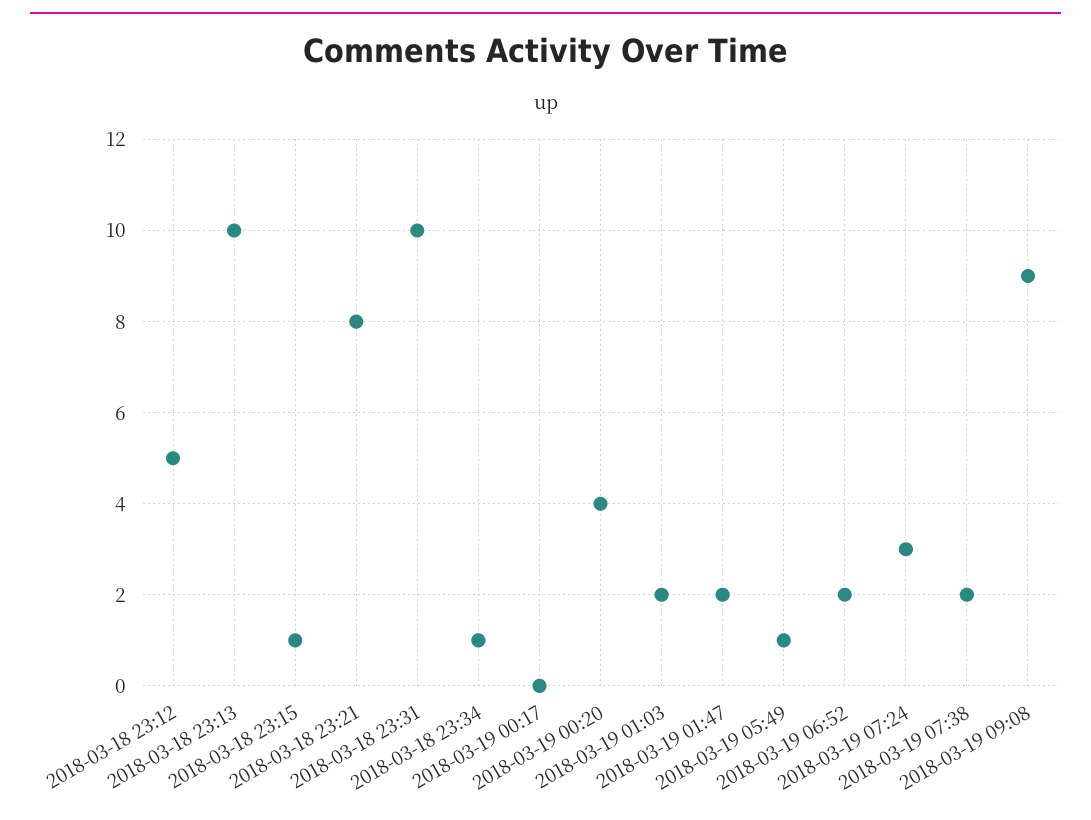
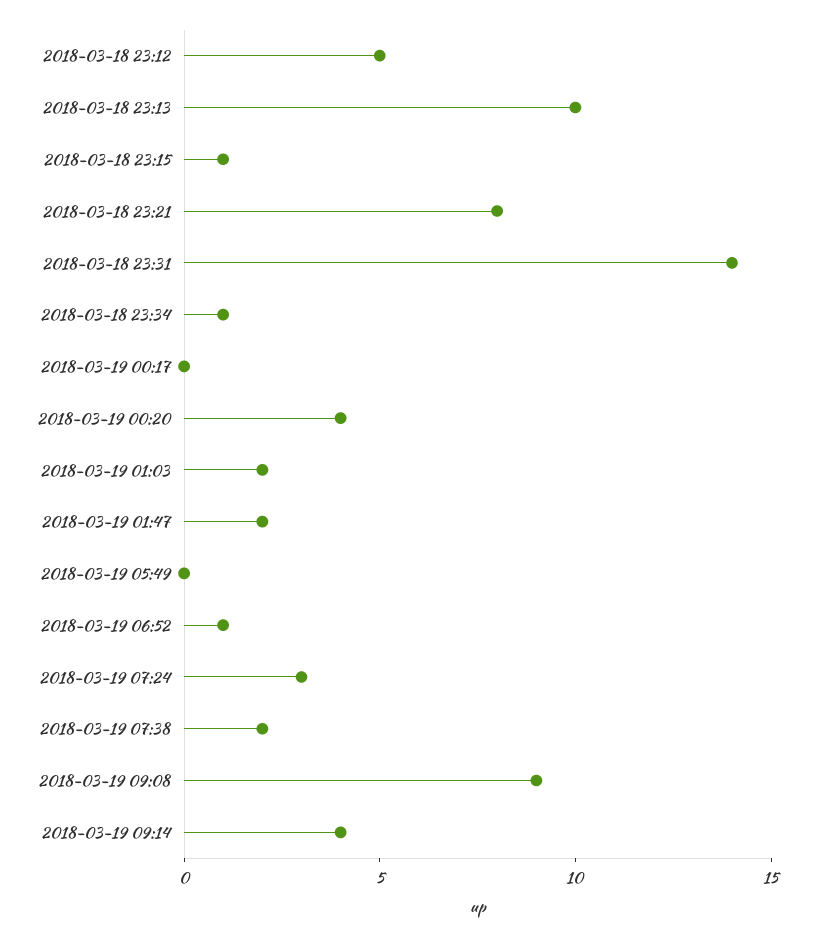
2018-03-18 23:31: 10 -> 14
2018-03-19 05:49: 1 -> 0
2018-03-19 06:52: 2 -> 1
2018-03-19 09:14: none -> 4

